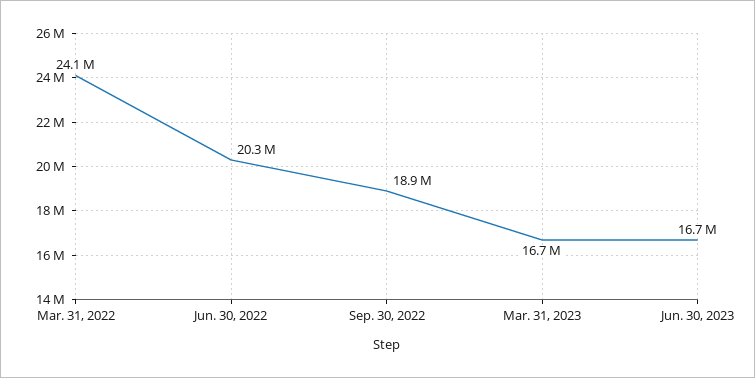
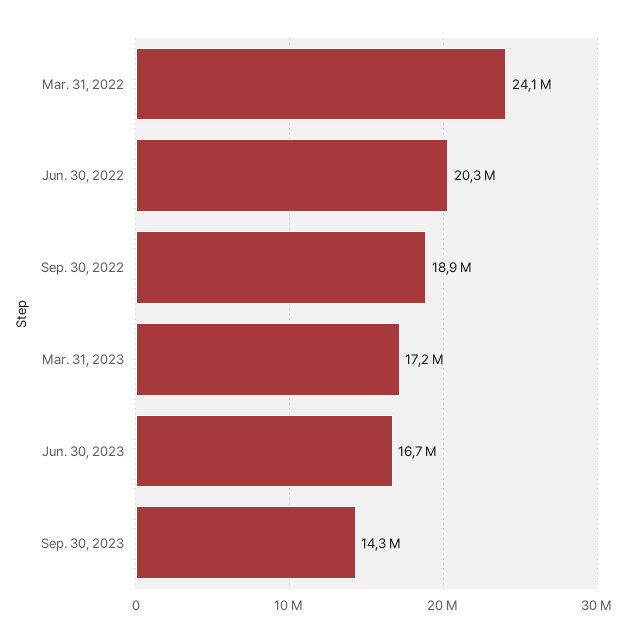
Mar. 31, 2023: 16700000 -> 17200000
Sep. 30, 2023: none -> 14300000

